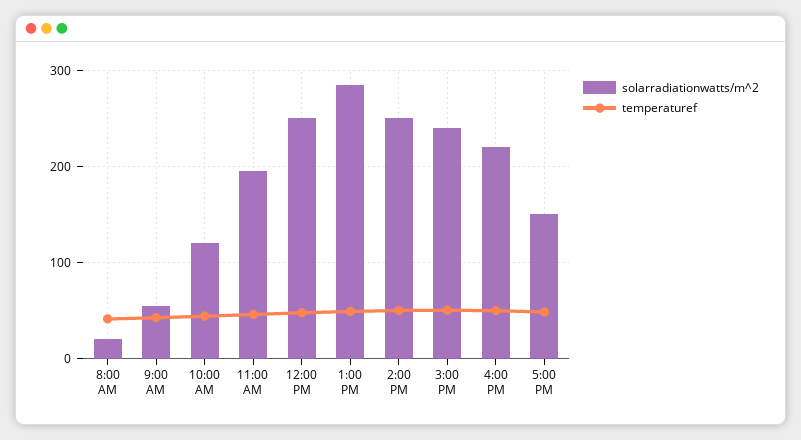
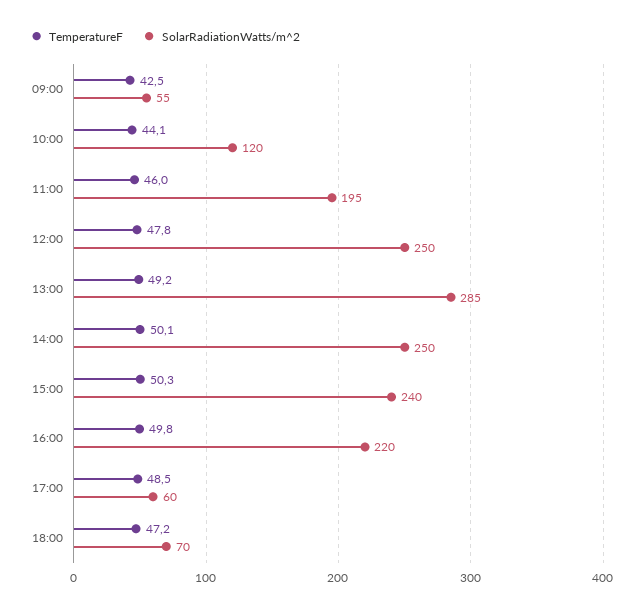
solarradiationwatts/m^2, 8:00 AM: 20 -> none
temperaturef, 8:00 AM: 40 -> none
solarradiationwatts/m^2, 5:00 PM: 150 -> 60
temperaturef, 18:00: none -> 47.2
solarradiationwatts/m^2, 18:00: none -> 70

